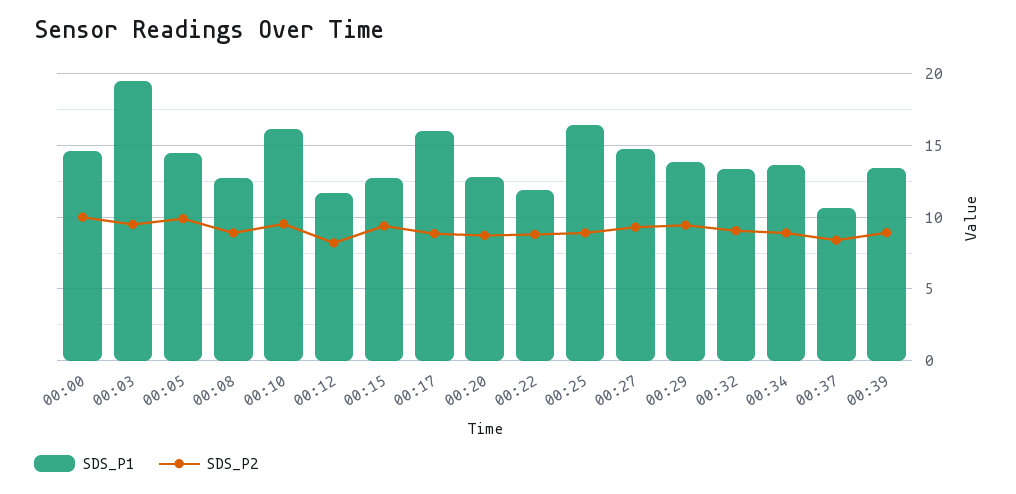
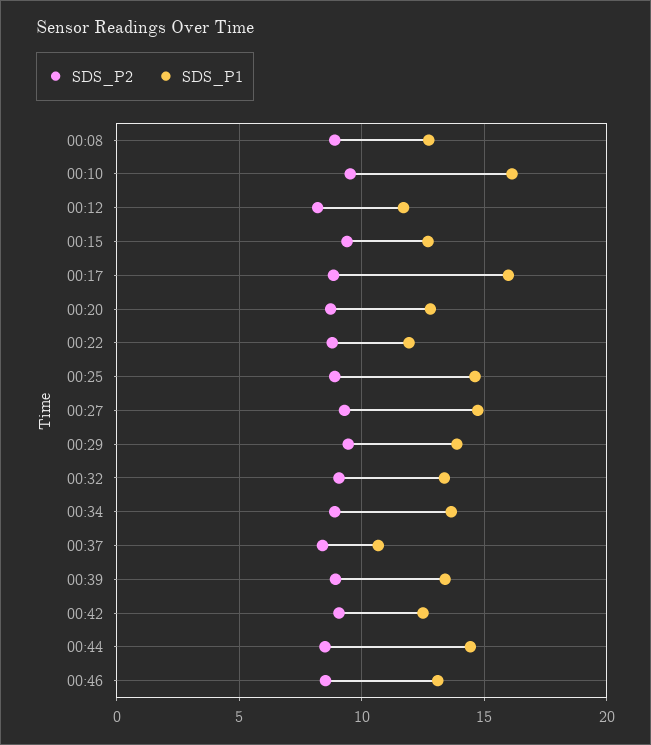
SDS_P1, 00:00: 14.5 -> none
SDS_P2, 00:00: 10 -> none
SDS_P1, 00:03: 19.5 -> none
SDS_P2, 00:03: 9.5 -> none
SDS_P1, 00:05: 14.5 -> none
SDS_P2, 00:05: 10 -> none
SDS_P1, 00:25: 16.5 -> 14.5
SDS_P2, 00:42: none -> 9
SDS_P1, 00:42: none -> 12.5
SDS_P2, 00:44: none -> 8.5
SDS_P1, 00:44: none -> 14.5
SDS_P2, 00:46: none -> 8.5
SDS_P1, 00:46: none -> 13

